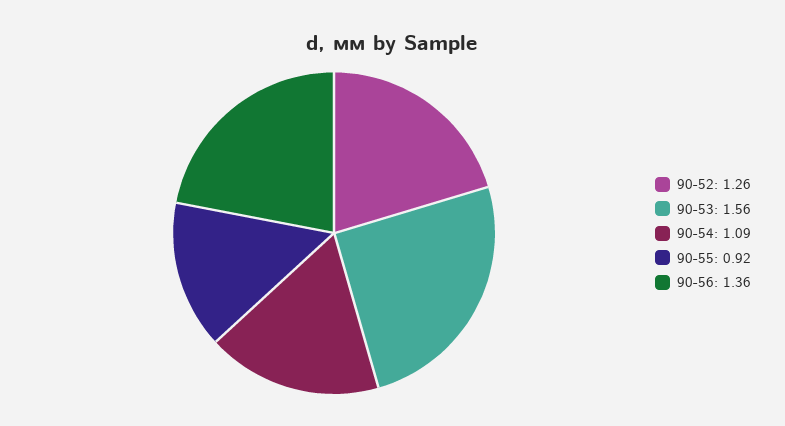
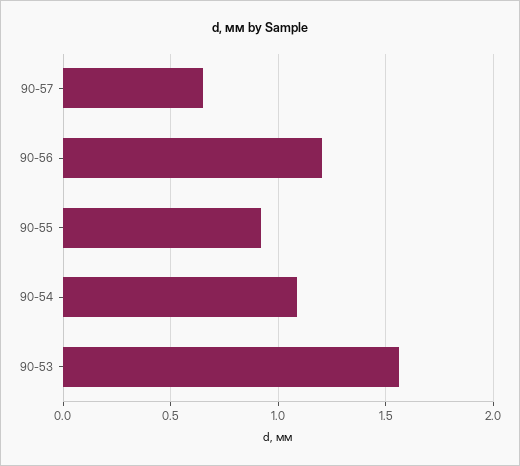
90-52: 1.26 -> none
90-56: 1.36 -> 1.2
90-57: none -> 0.65

